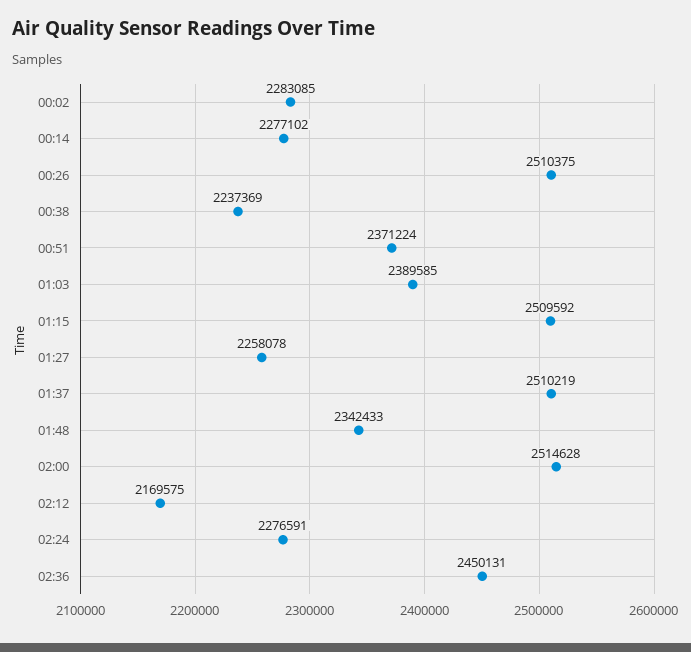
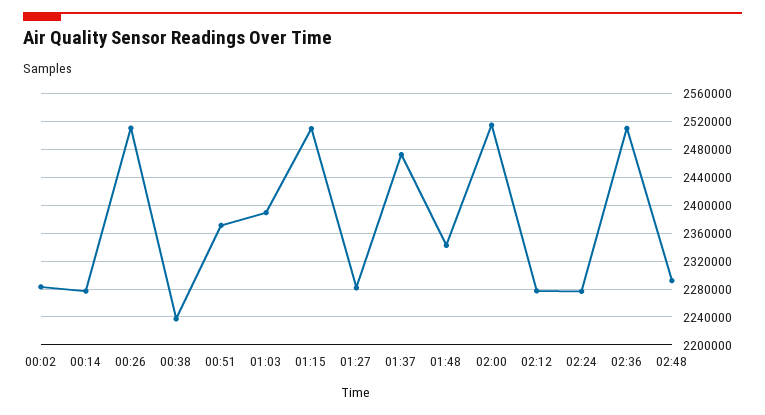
01:27: 2258078 -> 2280000
01:37: 2510219 -> 2470000
02:12: 2169575 -> 2280000
02:36: 2450131 -> 2510000
02:48: none -> 2290000

